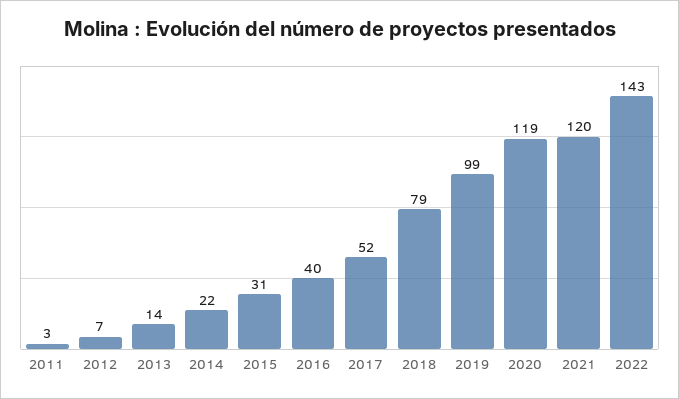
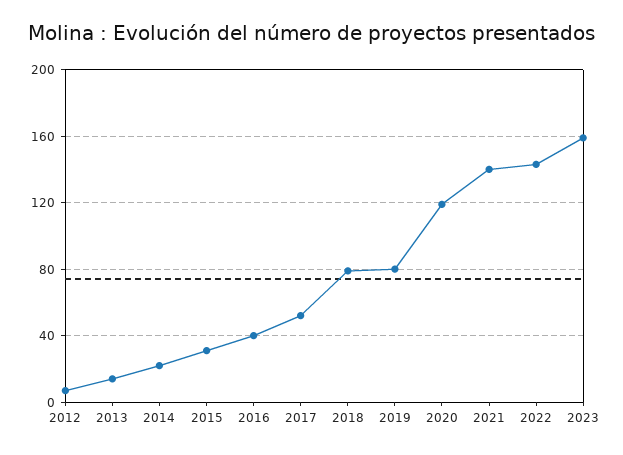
2011: 3 -> none
2019: 99 -> 80
2021: 120 -> 140
2023: none -> 160

